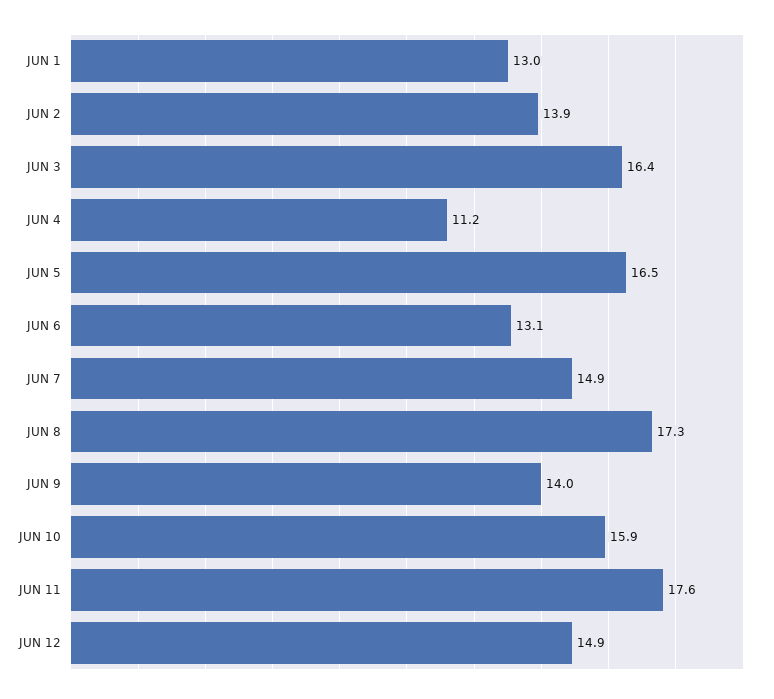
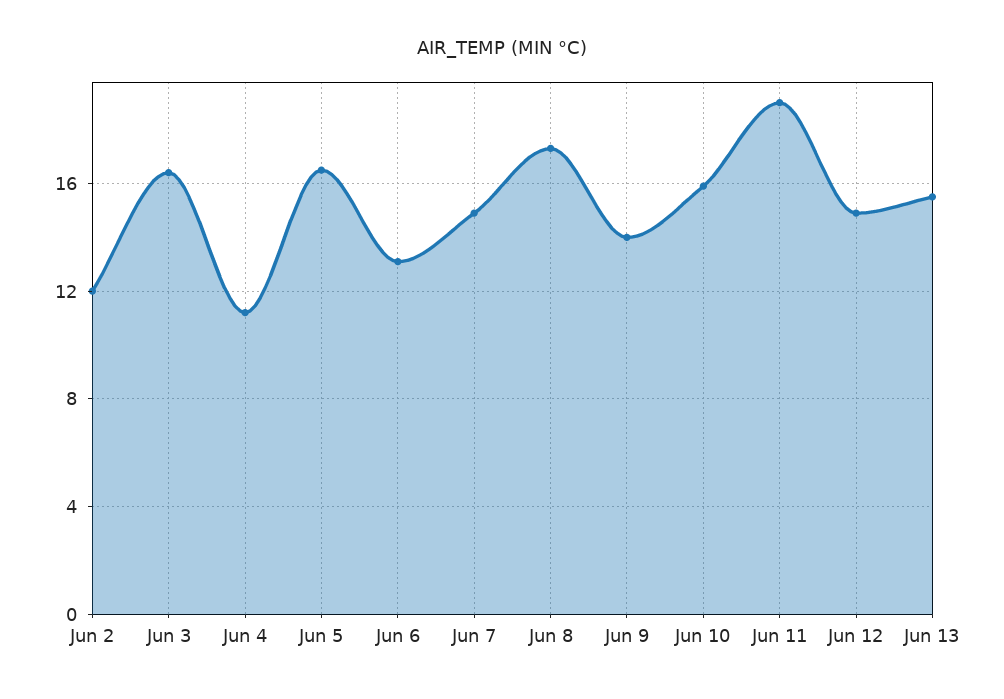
JUN 1: 13 -> none
JUN 2: 13.9 -> 12
JUN 11: 17.6 -> 19
Jun 13: none -> 15.5

